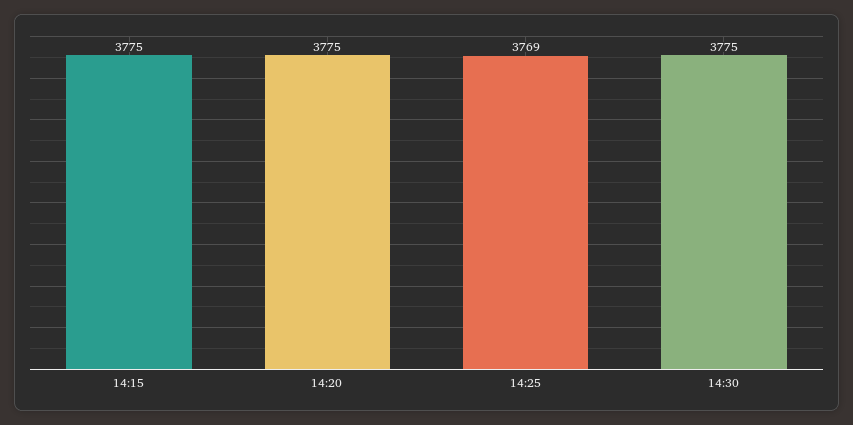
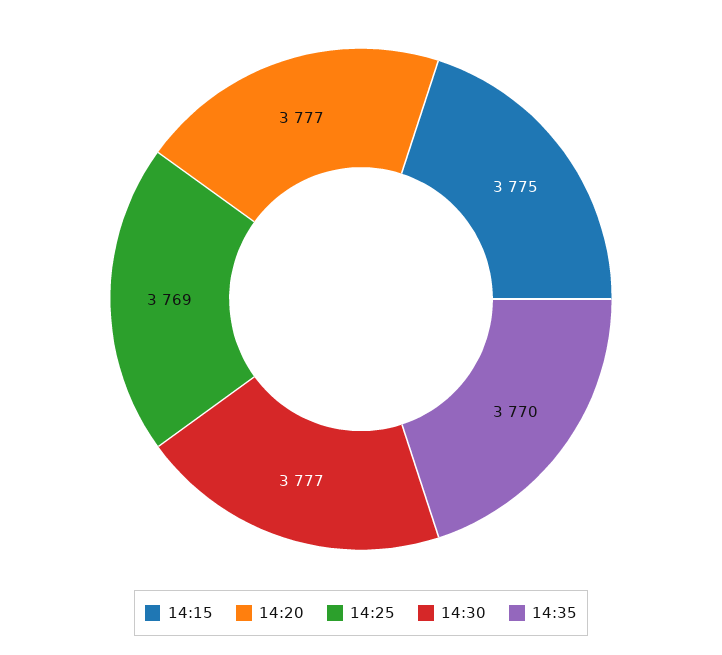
14:20: 3775 -> 3777
14:30: 3775 -> 3777
14:35: none -> 3770

